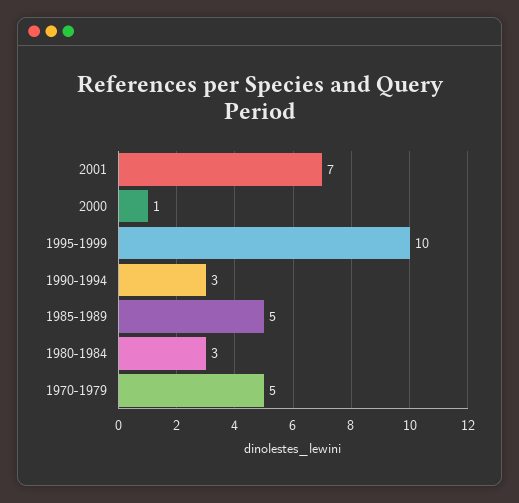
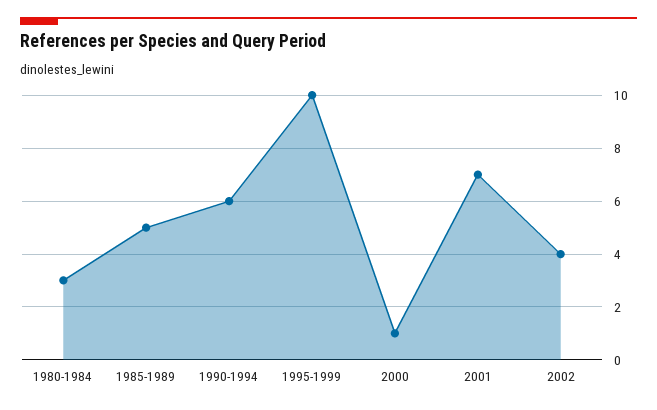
1990-1994: 3 -> 6
1970-1979: 5 -> none
2002: none -> 4

